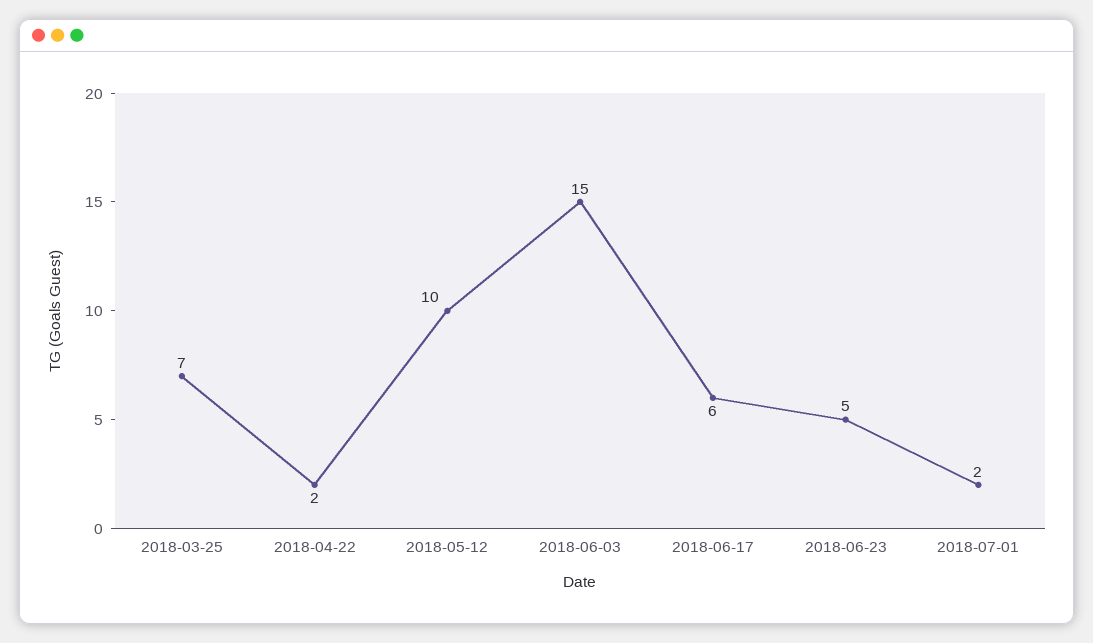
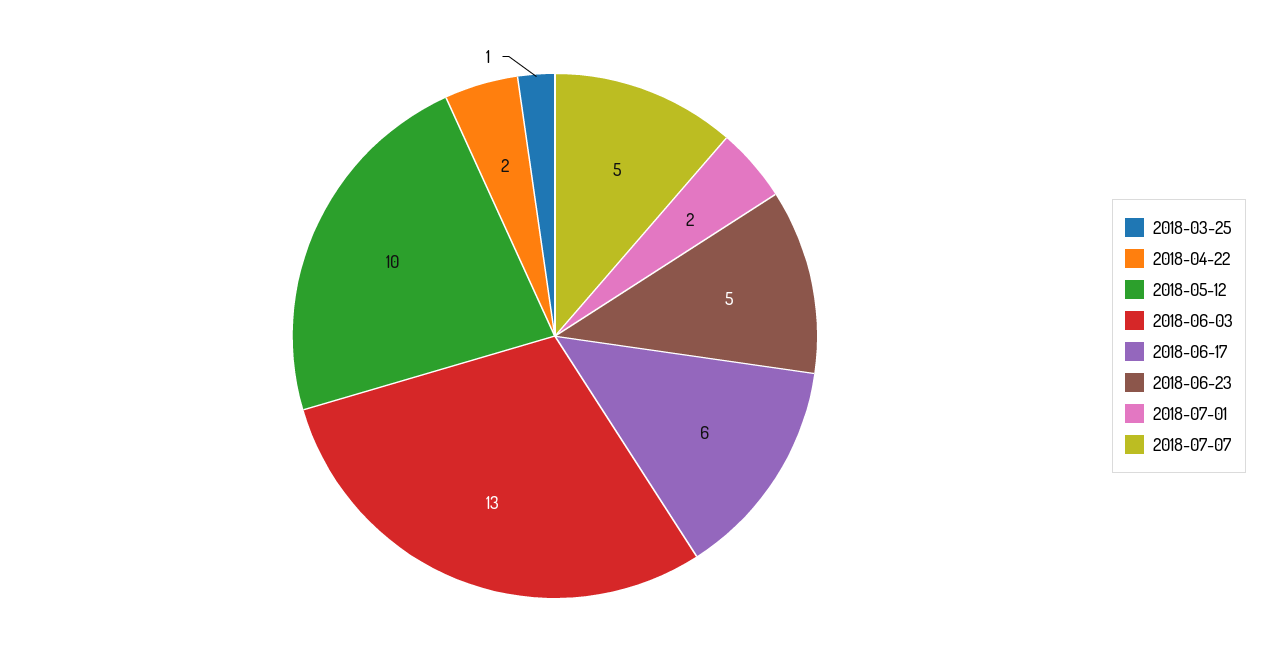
2018-03-25: 7 -> 1
2018-06-03: 15 -> 13
2018-07-07: none -> 5

